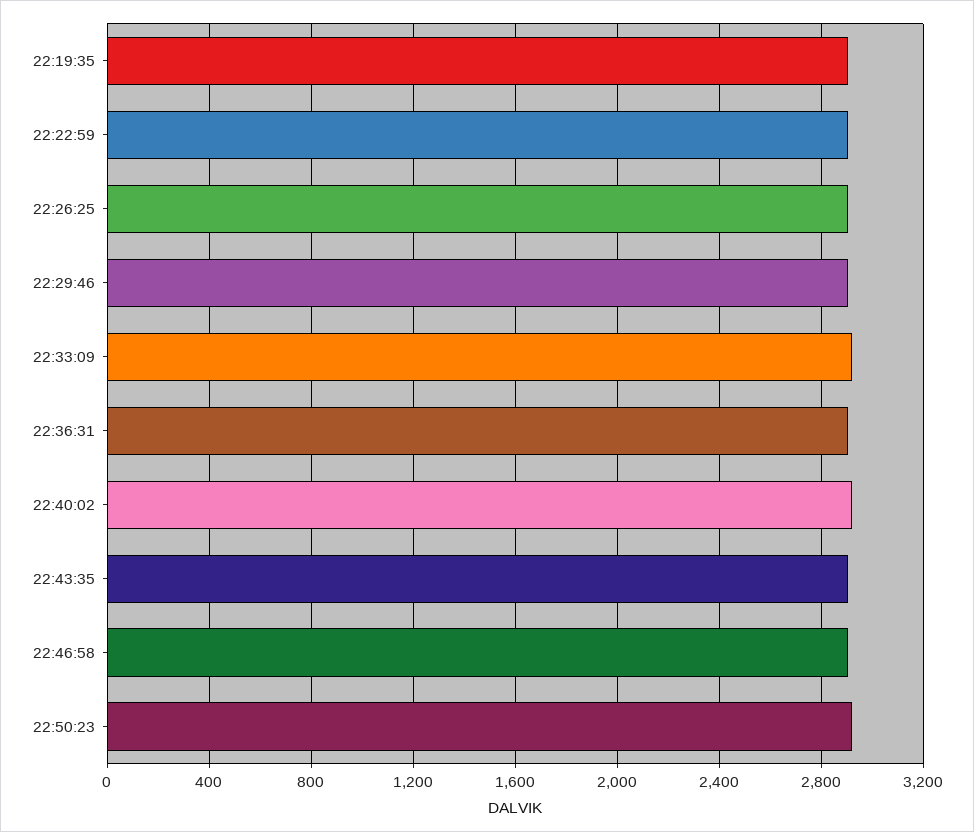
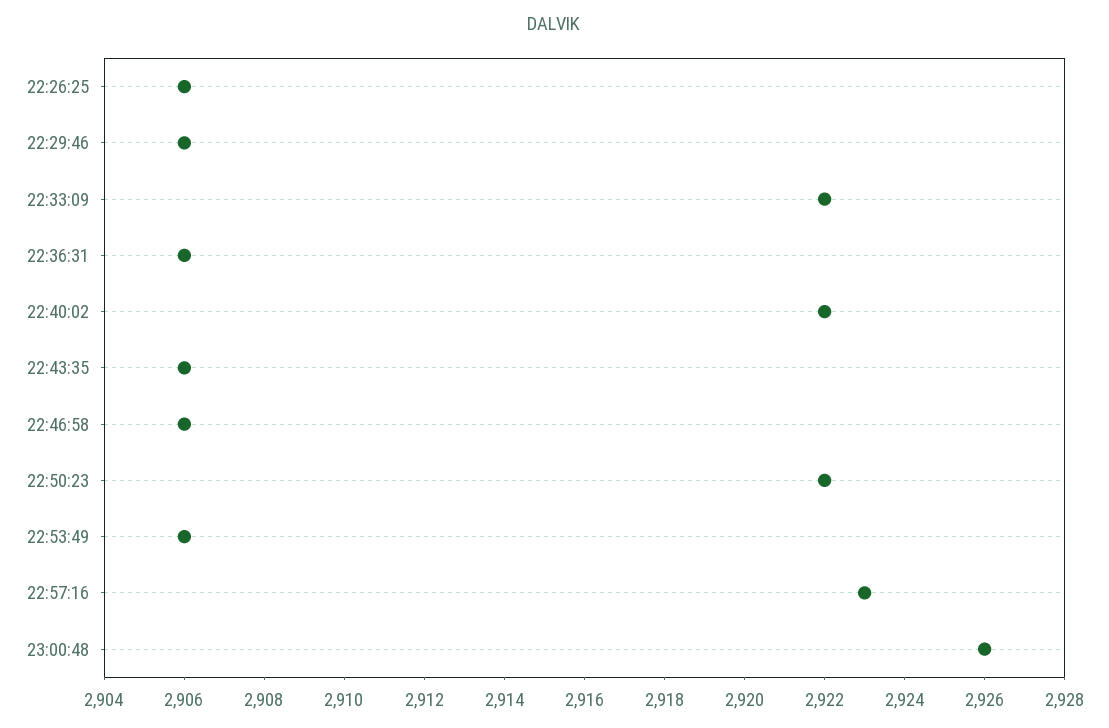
22:19:35: 2900 -> none
22:22:59: 2900 -> none
22:53:49: none -> 2906
22:57:16: none -> 2923
23:00:48: none -> 2926

